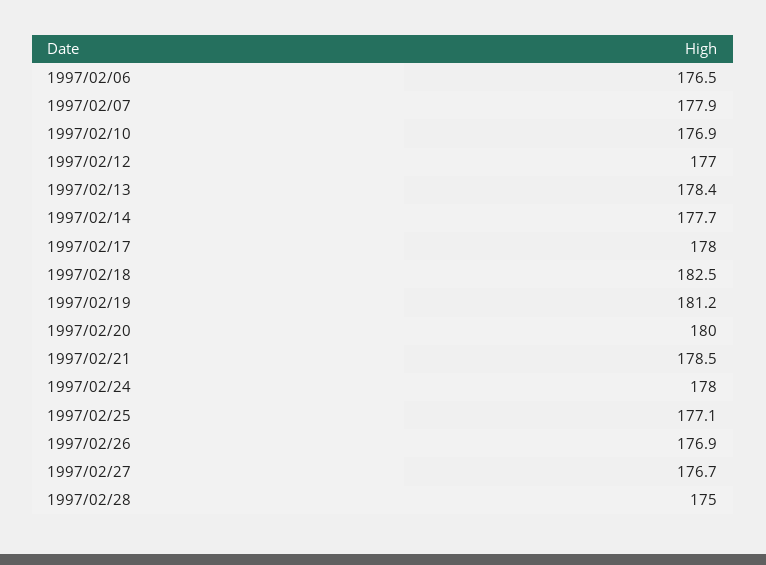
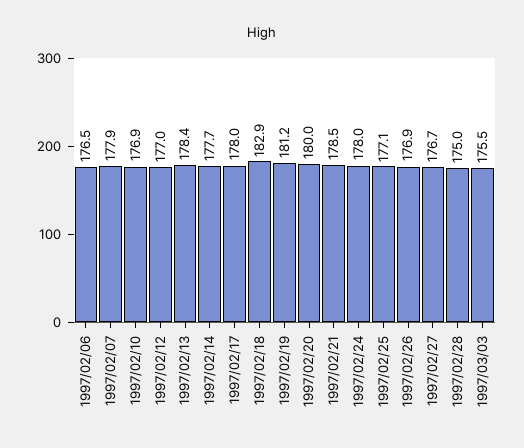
1997/02/18: 182.5 -> 182.9
1997/03/03: none -> 175.5

